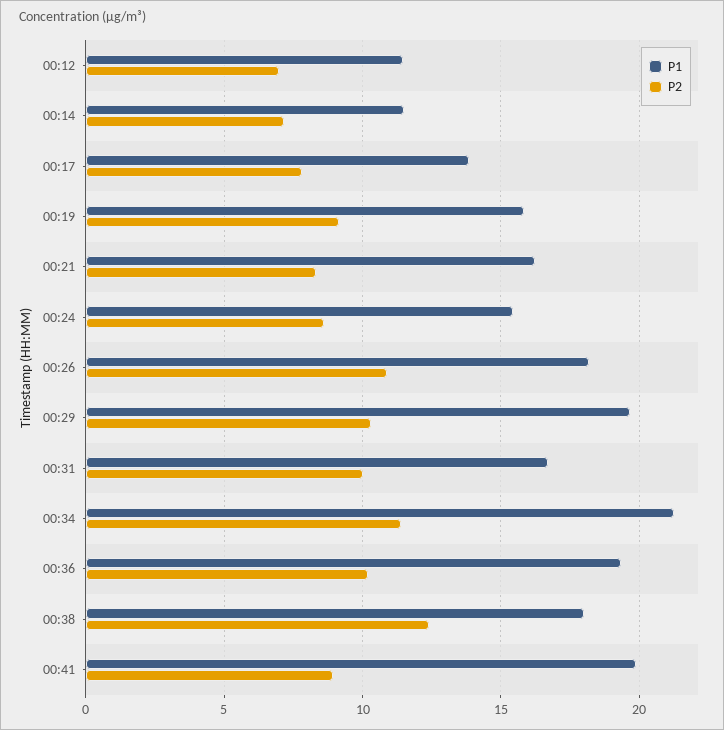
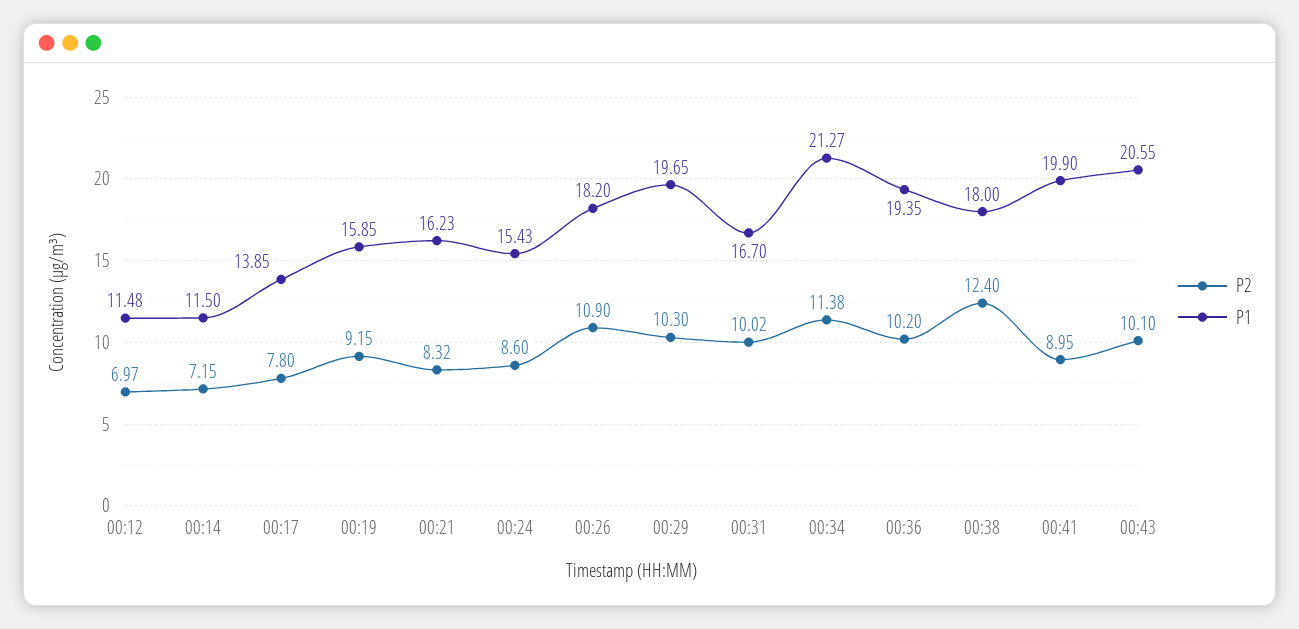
P2, 00:43: none -> 10.1
P1, 00:43: none -> 20.55

